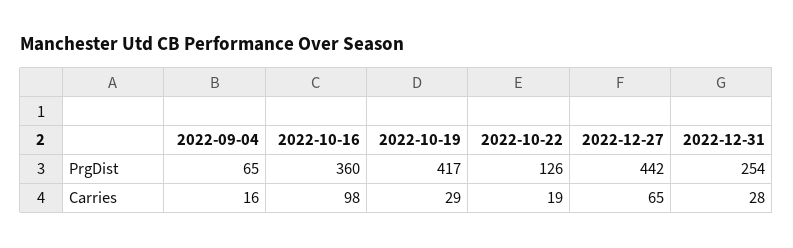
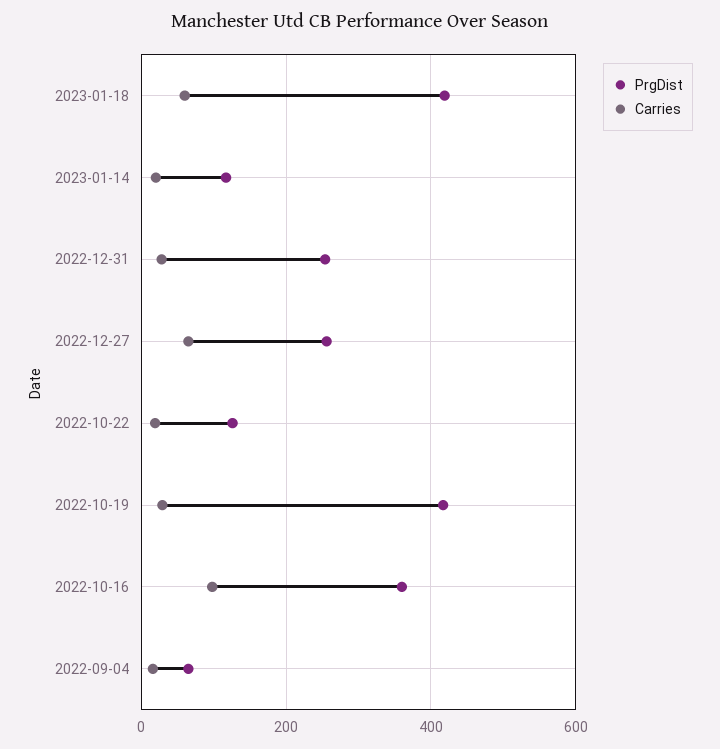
PrgDist, 2022-12-27: 442 -> 260
PrgDist, 2023-01-18: none -> 420
Carries, 2023-01-18: none -> 60
PrgDist, 2023-01-14: none -> 120
Carries, 2023-01-14: none -> 20

